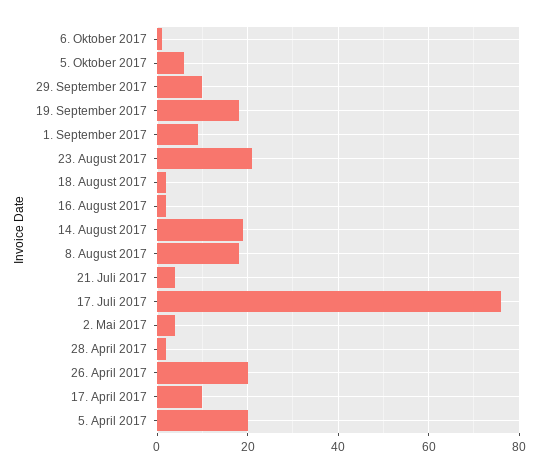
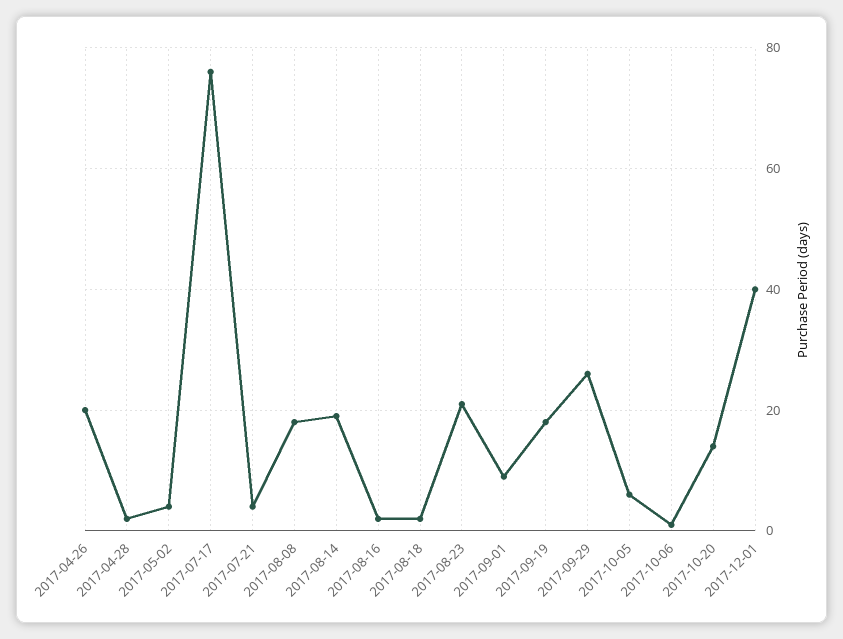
29. September 2017: 10 -> 25
17. April 2017: 10 -> none
5. April 2017: 20 -> none
2017-10-20: none -> 15
2017-12-01: none -> 40

